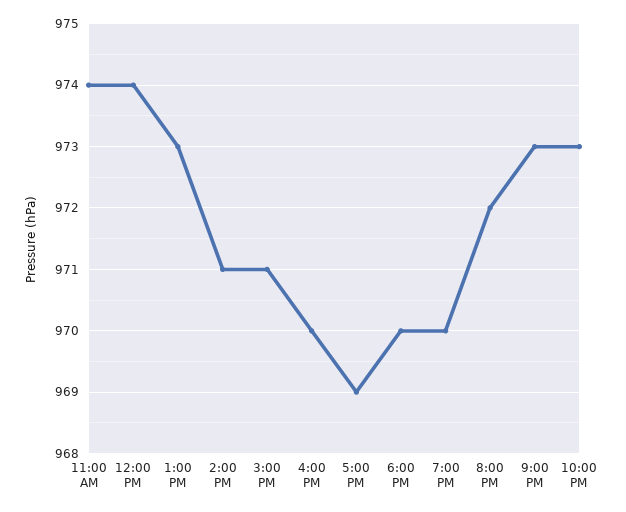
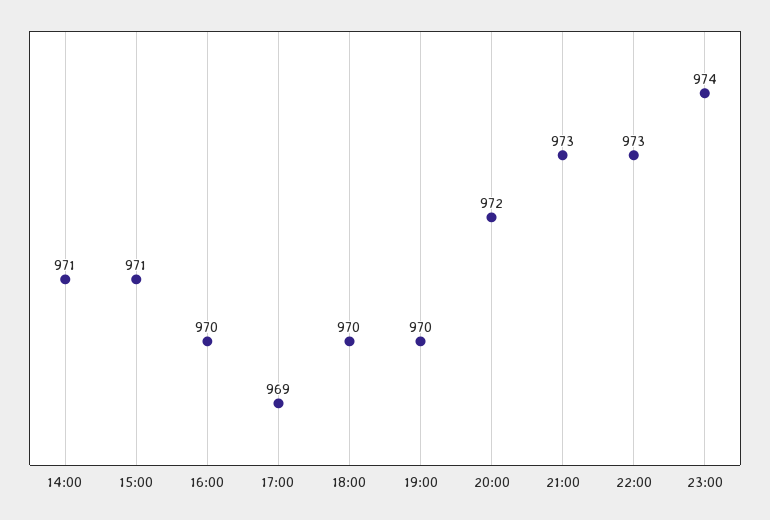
11:00 AM: 974 -> none
12:00 PM: 974 -> none
1:00 PM: 973 -> none
23:00: none -> 974

